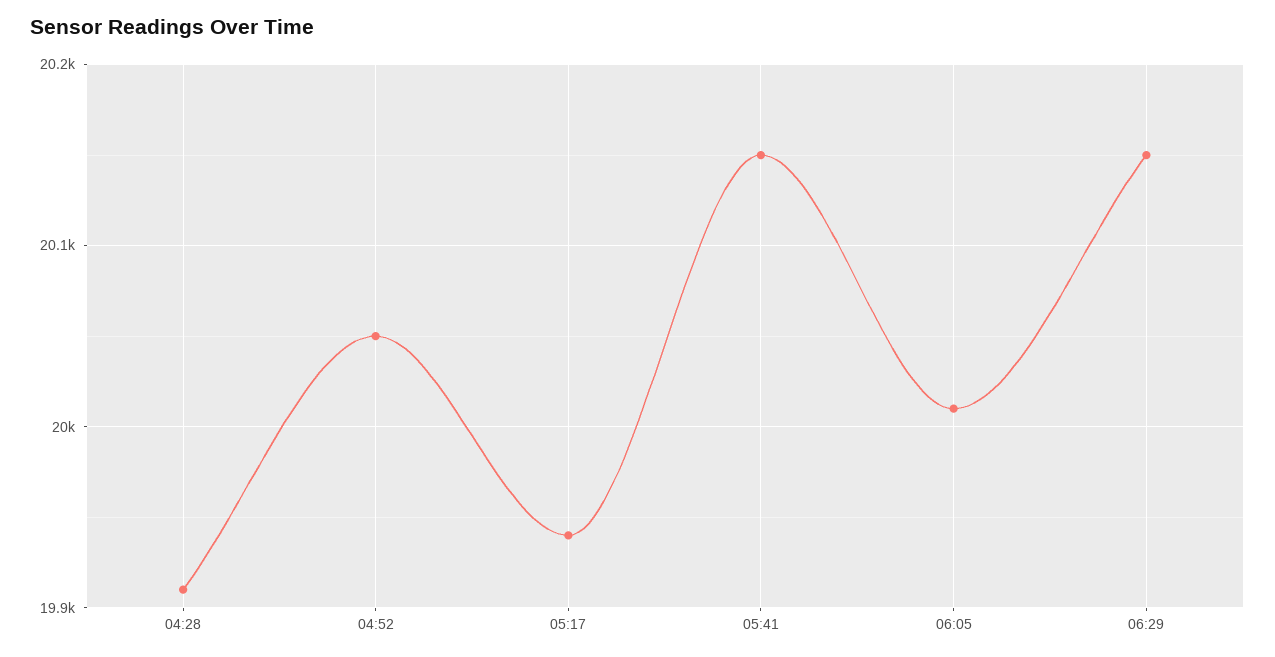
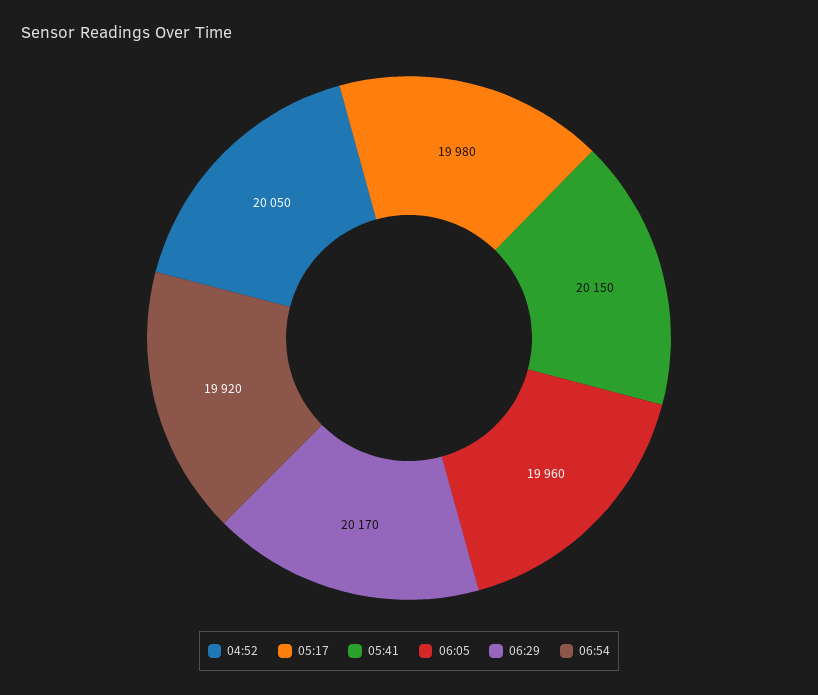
04:28: 19910 -> none
05:17: 19940 -> 19980
06:05: 20010 -> 19960
06:29: 20150 -> 20170
06:54: none -> 19920

